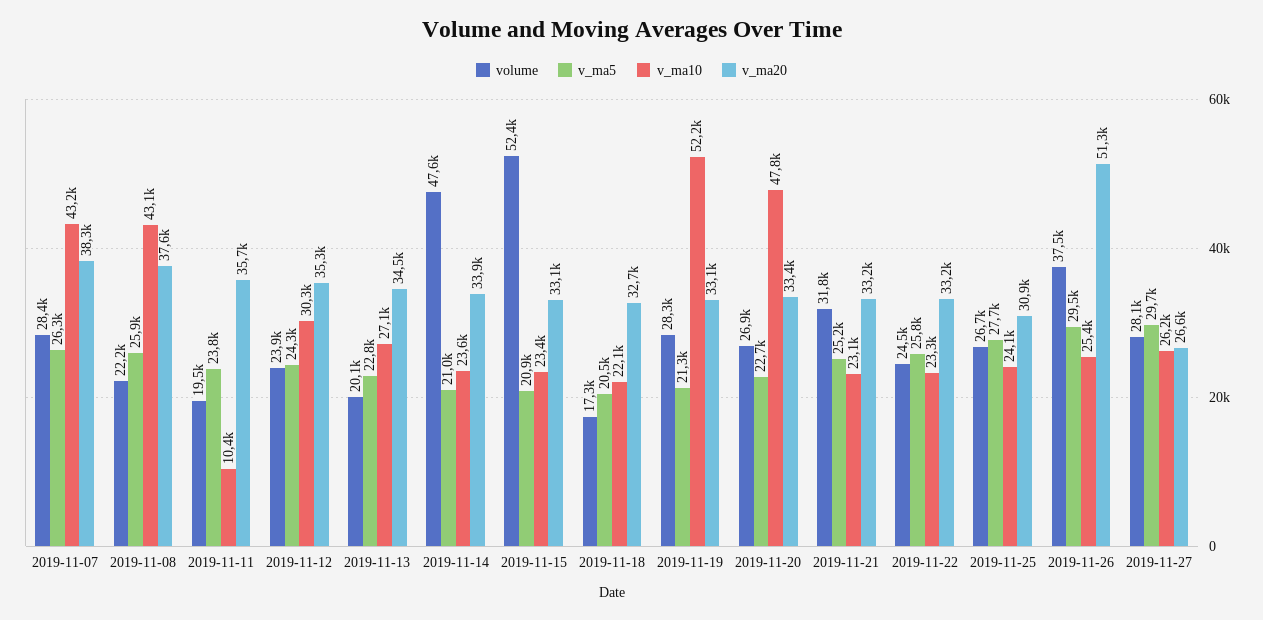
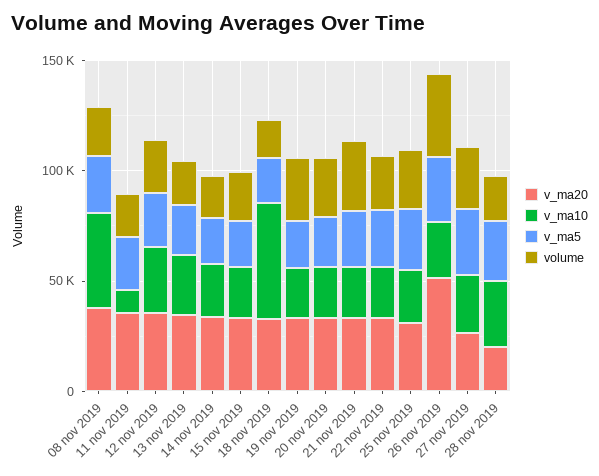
volume, 2019-11-07: 28400 -> none
v_ma5, 2019-11-07: 26300 -> none
v_ma10, 2019-11-07: 43200 -> none
v_ma20, 2019-11-07: 38300 -> none
volume, 2019-11-14: 47600 -> 20000
volume, 2019-11-15: 52400 -> 20000
v_ma10, 2019-11-18: 22100 -> 50000
v_ma10, 2019-11-19: 52200 -> 20000
v_ma10, 2019-11-20: 47800 -> 20000
v_ma20, 28 nov 2019: none -> 20000
v_ma10, 28 nov 2019: none -> 30000
v_ma5, 28 nov 2019: none -> 30000
volume, 28 nov 2019: none -> 20000

